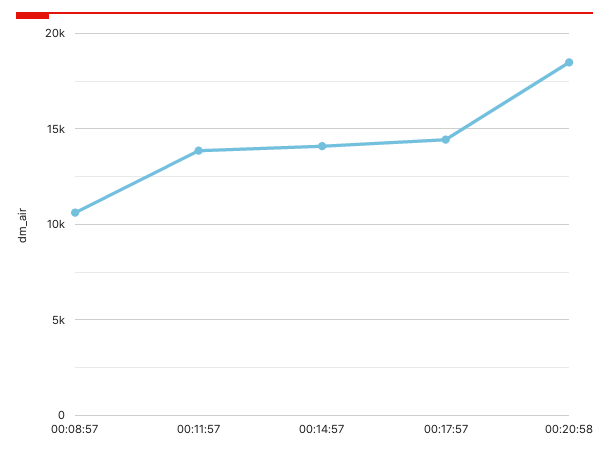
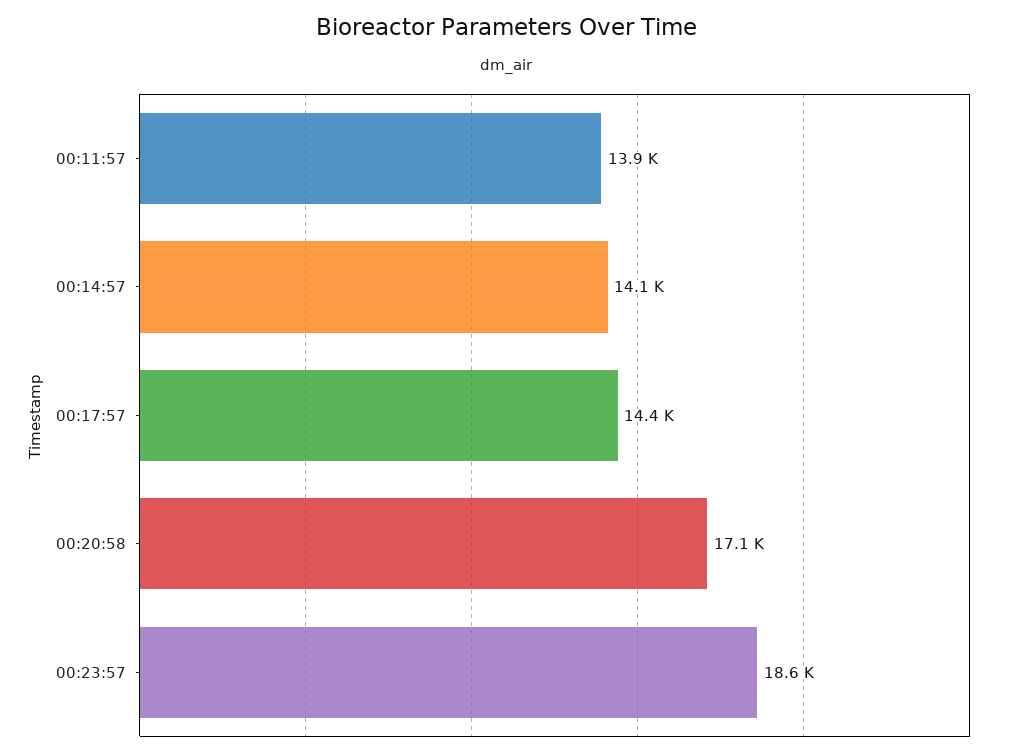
00:08:57: 10500 -> none
00:20:58: 18500 -> 17100
00:23:57: none -> 18600

